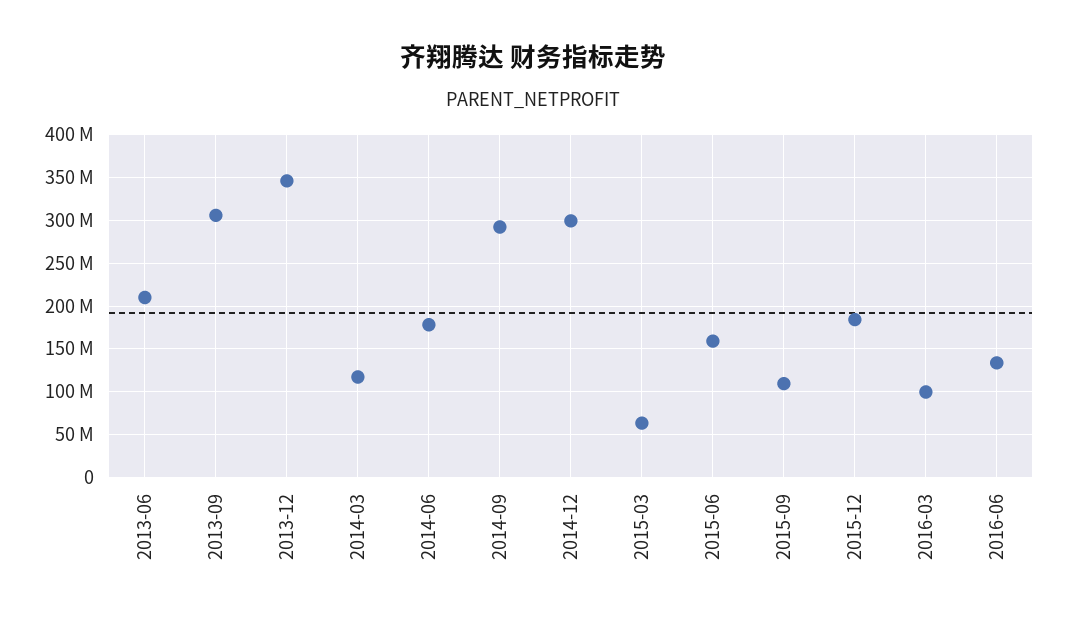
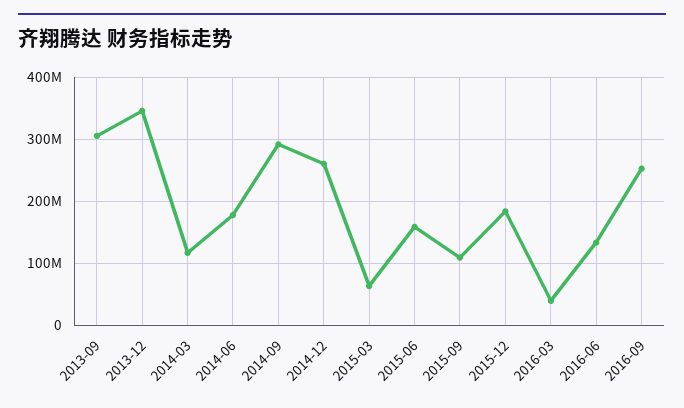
2013-06: 210000000 -> none
2014-12: 300000000 -> 260000000
2016-03: 100000000 -> 40000000
2016-09: none -> 250000000

